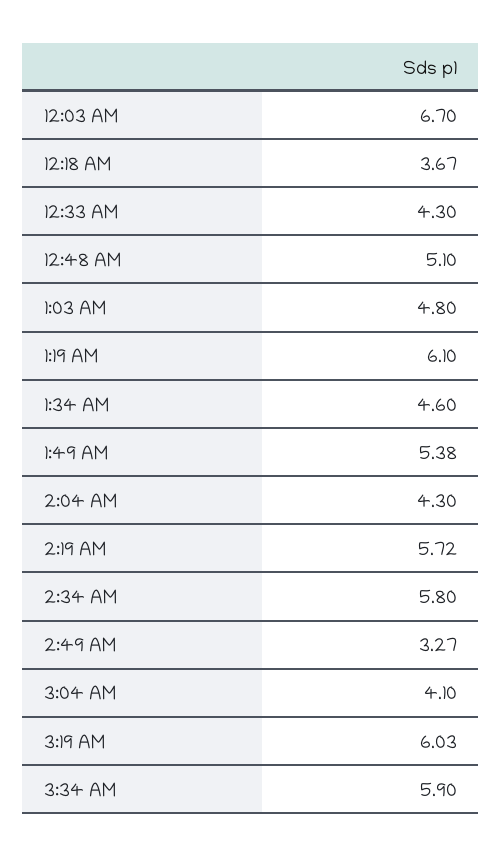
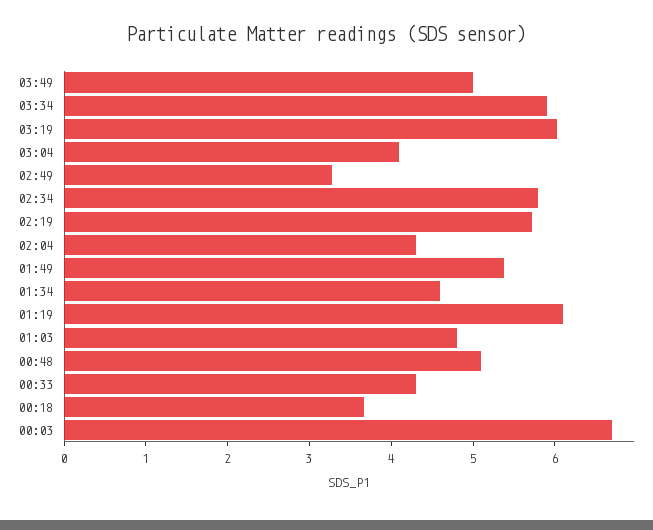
03:49: none -> 5

